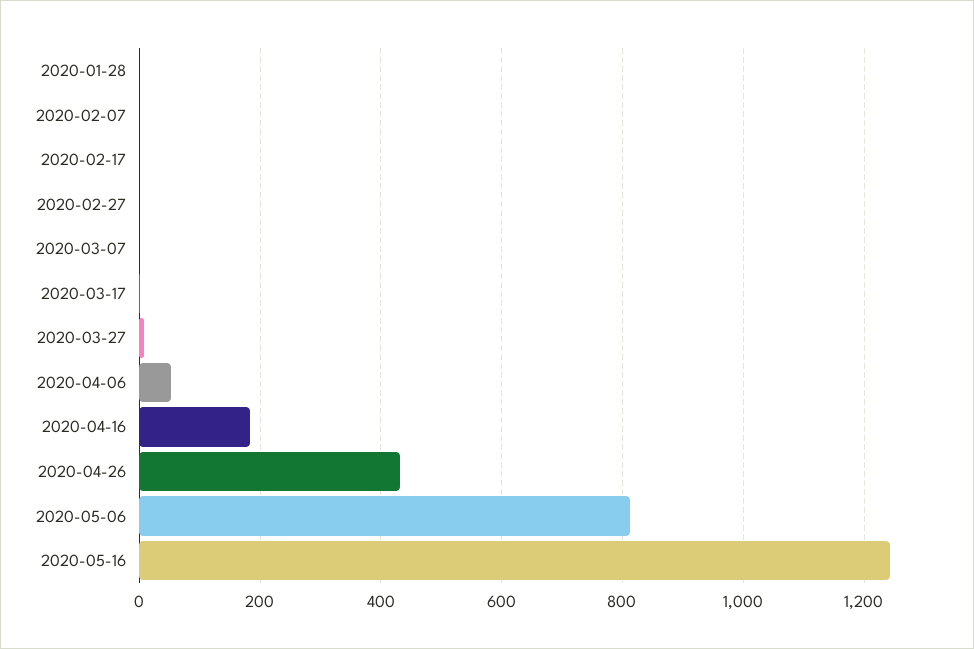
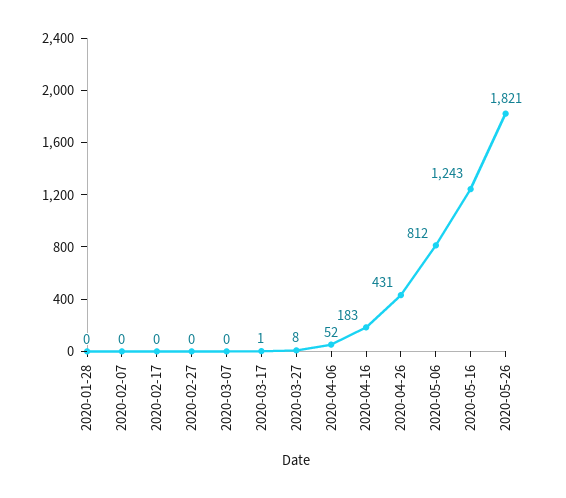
2020-05-26: none -> 1821

